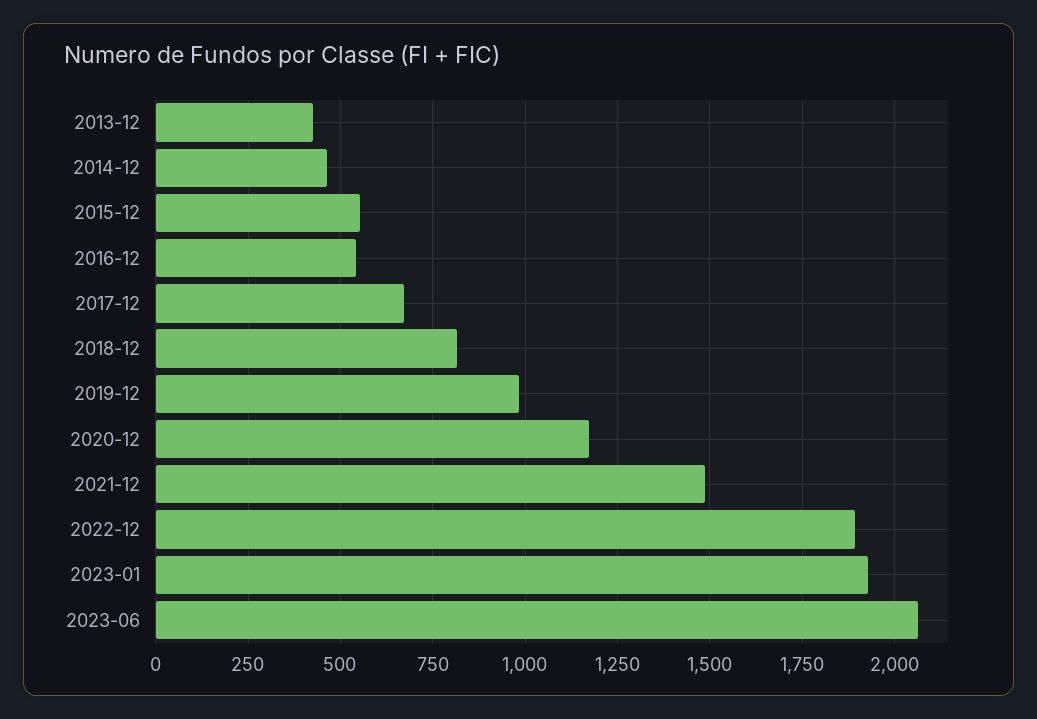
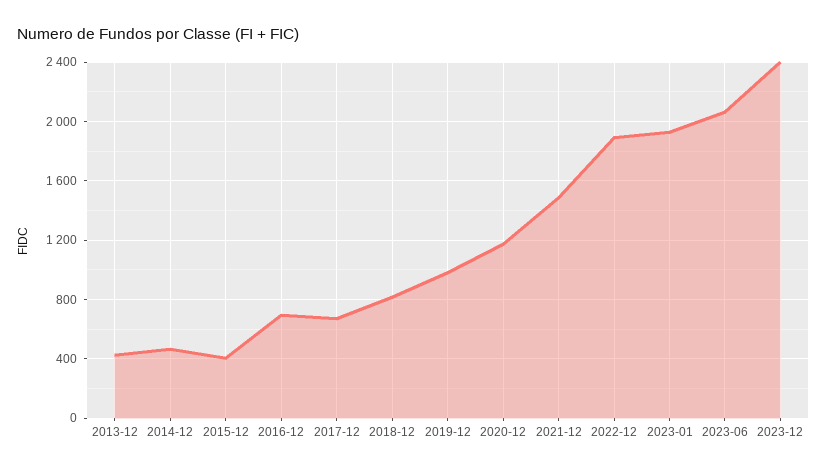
2015-12: 550 -> 400
2016-12: 550 -> 700
2023-12: none -> 2400

